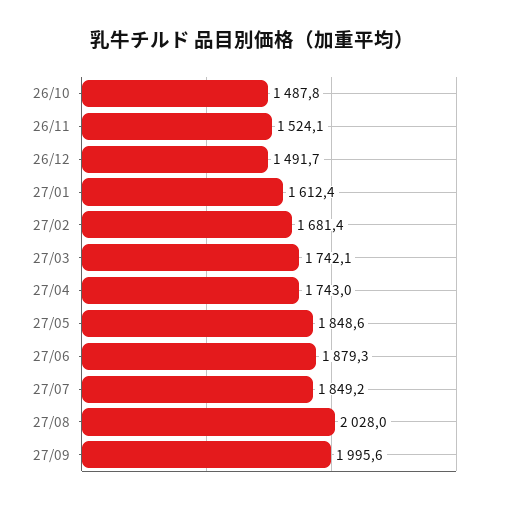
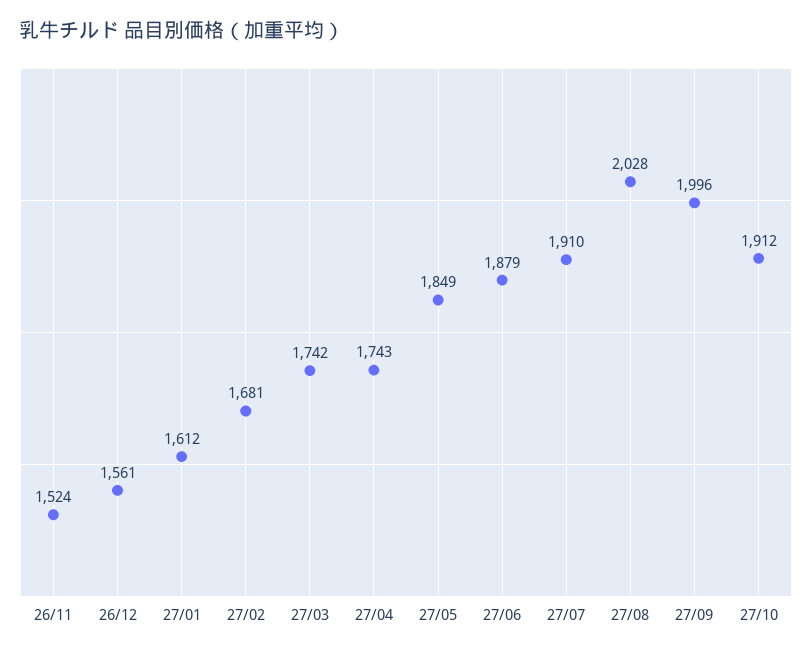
26/10: 1487.8 -> none
26/12: 1491.7 -> 1561
27/07: 1849.2 -> 1910
27/10: none -> 1912

